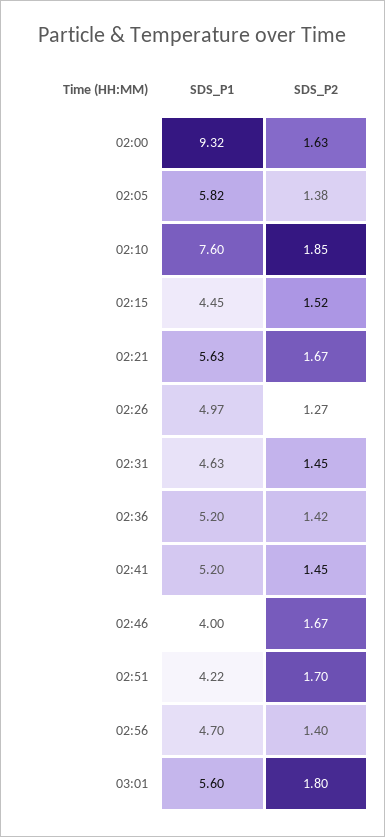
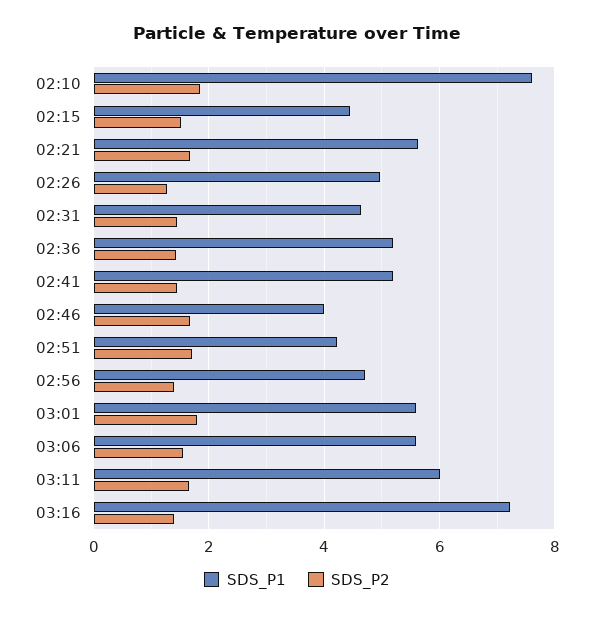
SDS_P1, 02:00: 9.32 -> none
SDS_P2, 02:00: 1.63 -> none
SDS_P1, 02:05: 5.82 -> none
SDS_P2, 02:05: 1.38 -> none
SDS_P1, 03:06: none -> 5.6
SDS_P2, 03:06: none -> 1.6
SDS_P1, 03:11: none -> 6
SDS_P2, 03:11: none -> 1.6
SDS_P1, 03:16: none -> 7.2
SDS_P2, 03:16: none -> 1.4

